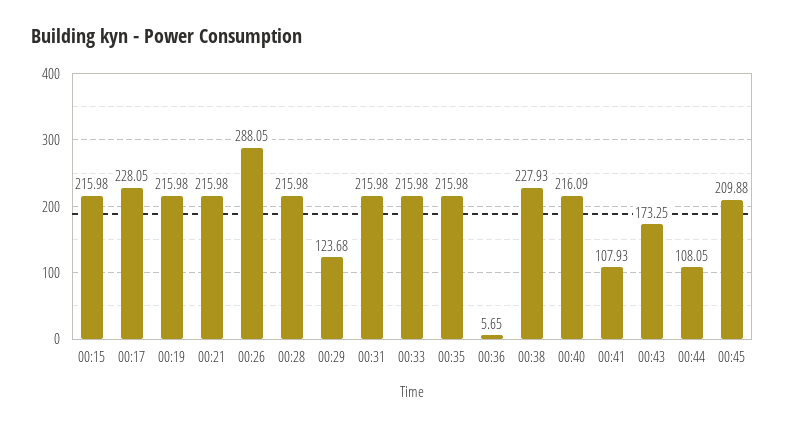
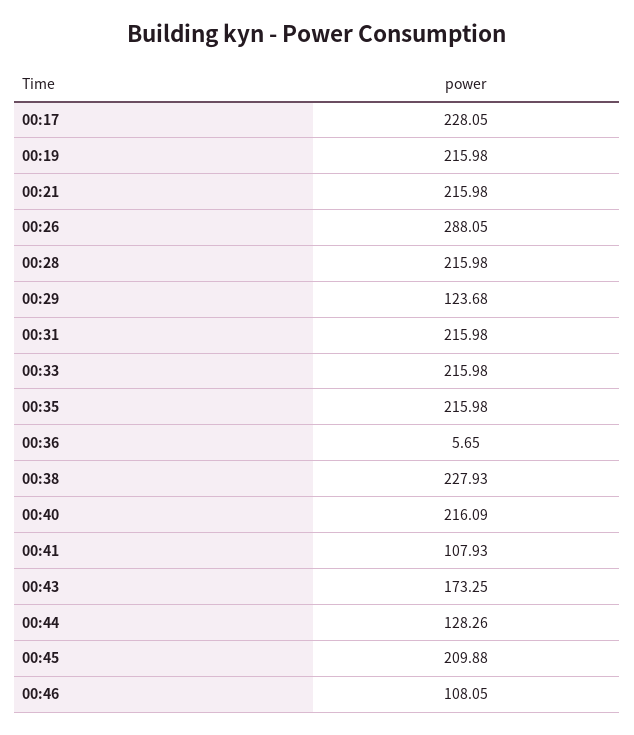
00:15: 215.98 -> none
00:44: 108.05 -> 128.26
00:46: none -> 108.05

